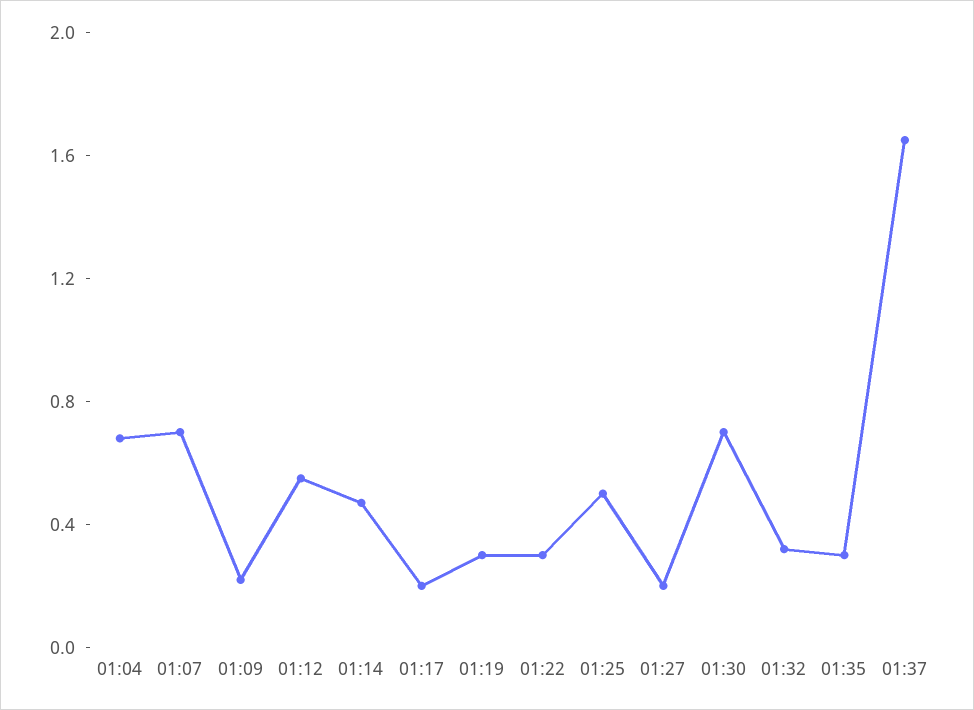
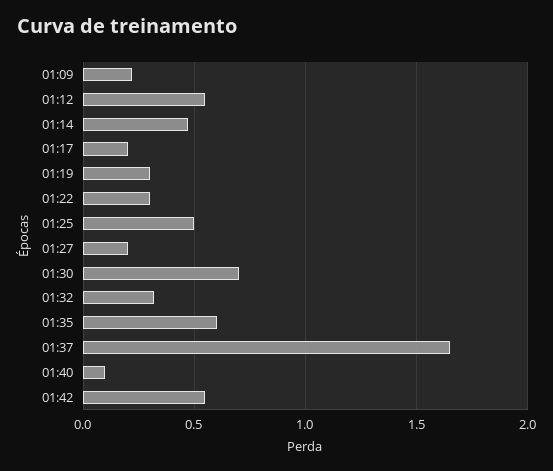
01:04: 0.7 -> none
01:07: 0.7 -> none
01:35: 0.3 -> 0.6
01:40: none -> 0.1
01:42: none -> 0.55

